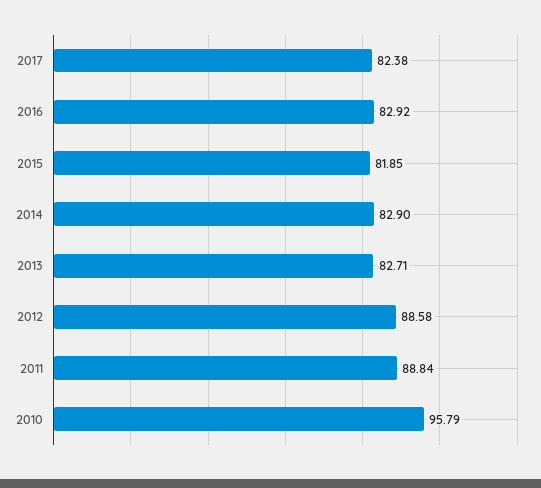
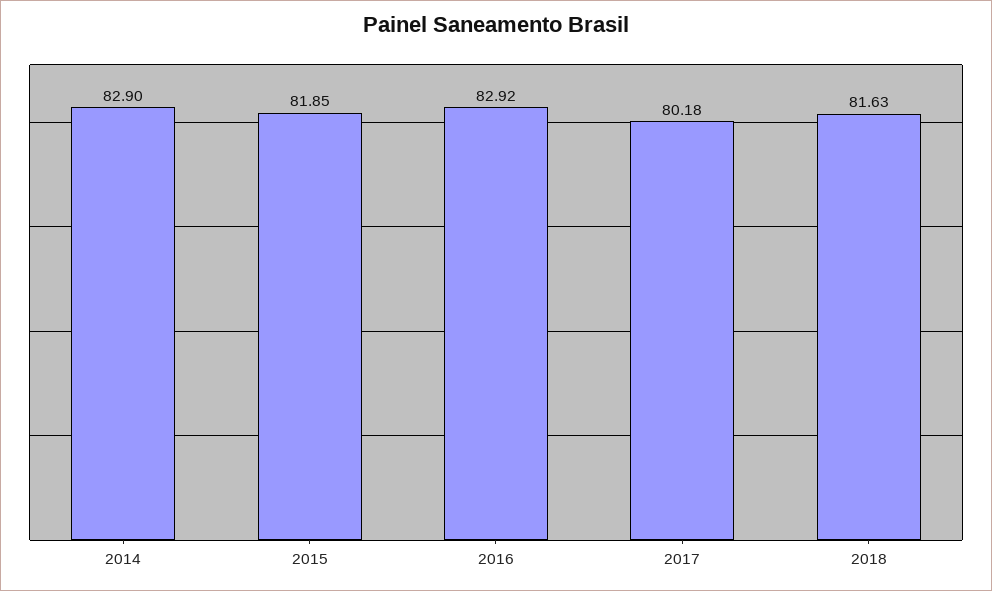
2017: 82.38 -> 80.18
2013: 82.71 -> none
2012: 88.58 -> none
2011: 88.84 -> none
2010: 95.79 -> none
2018: none -> 81.63

